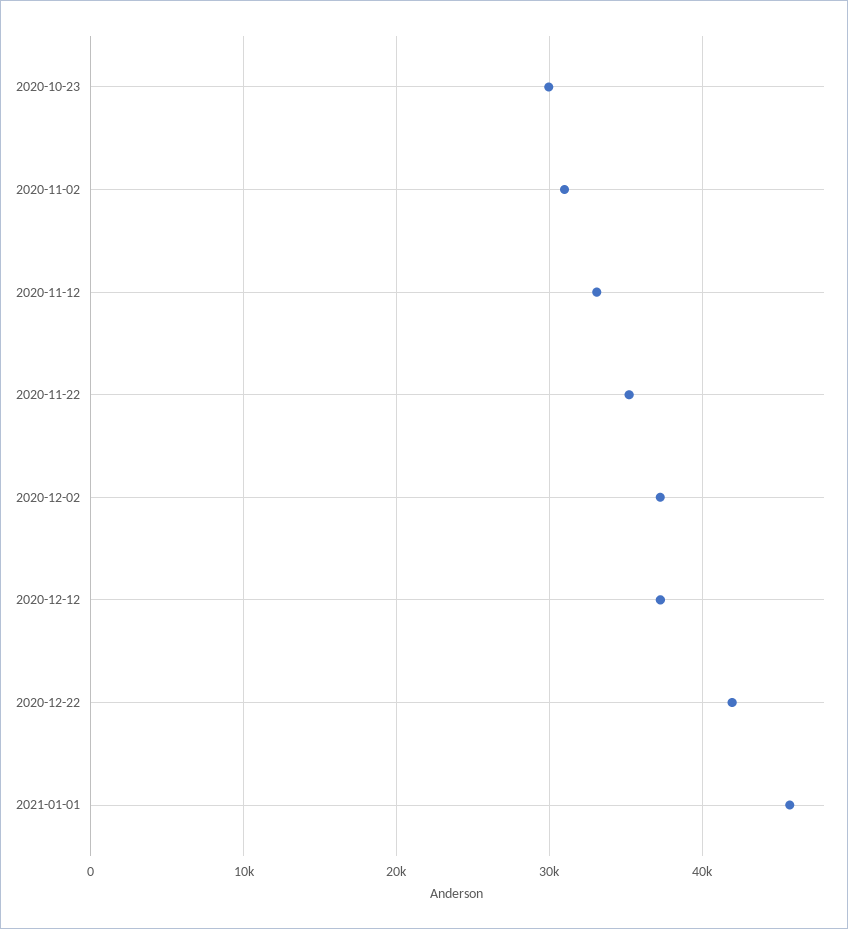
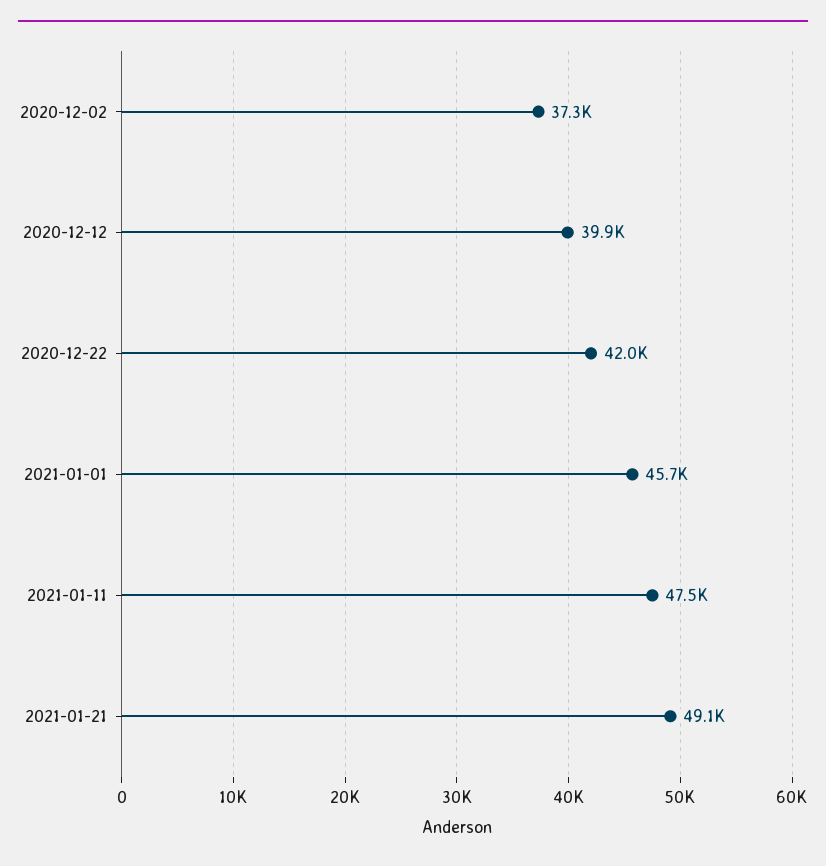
2020-10-23: 30000 -> none
2020-11-02: 31000 -> none
2020-11-12: 33000 -> none
2020-11-22: 35000 -> none
2020-12-12: 37000 -> 39900
2021-01-11: none -> 47500
2021-01-21: none -> 49100

